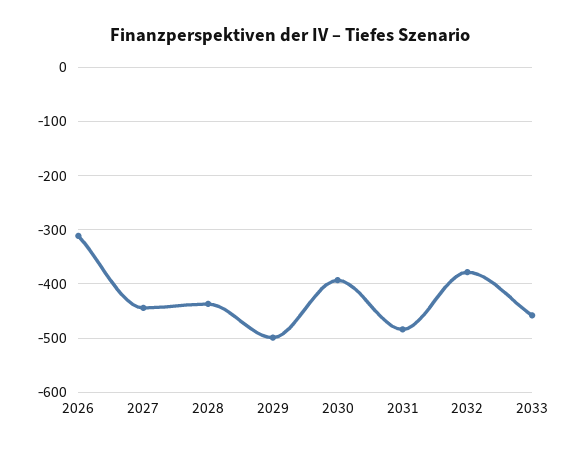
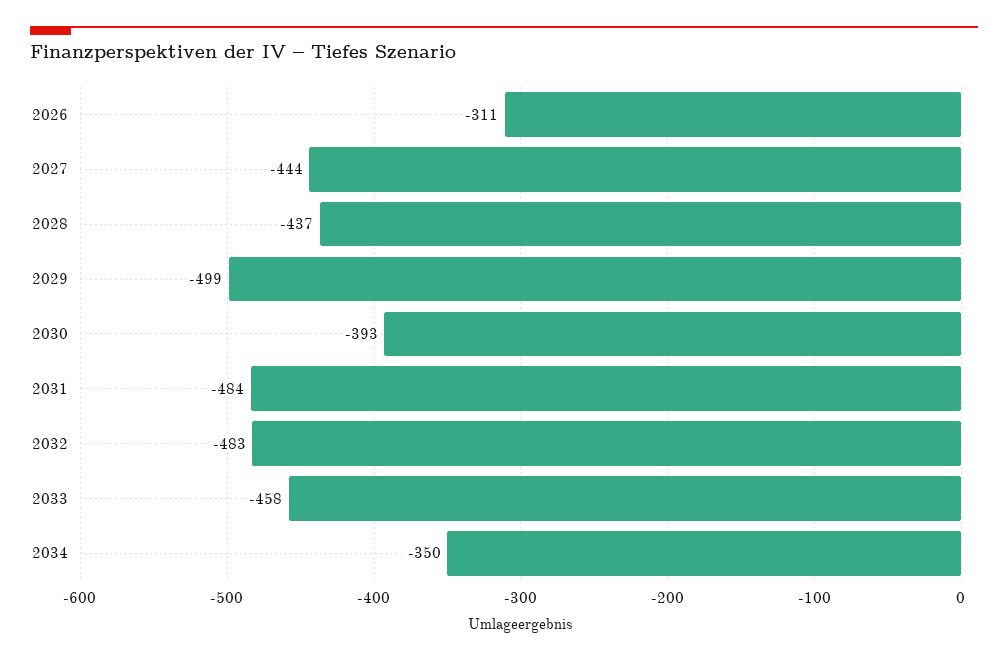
2032: -380 -> -483
2034: none -> -350

